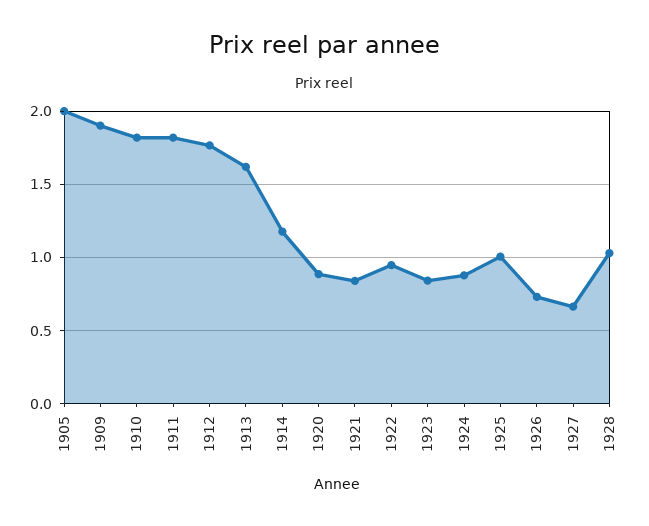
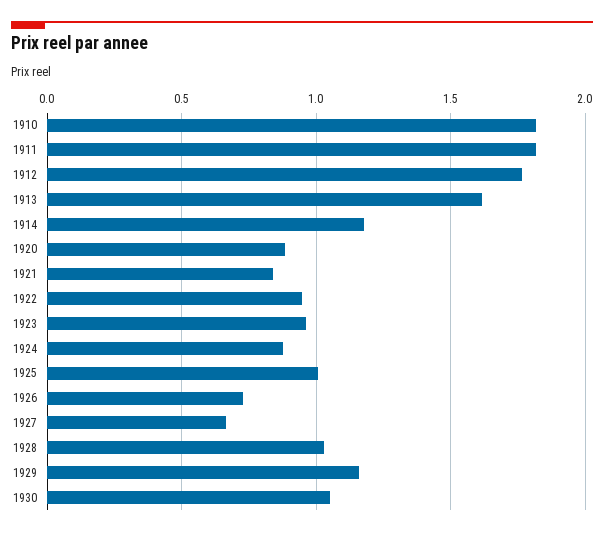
1905: 2 -> none
1909: 1.9 -> none
1923: 0.85 -> 0.95
1929: none -> 1.15
1930: none -> 1.05

